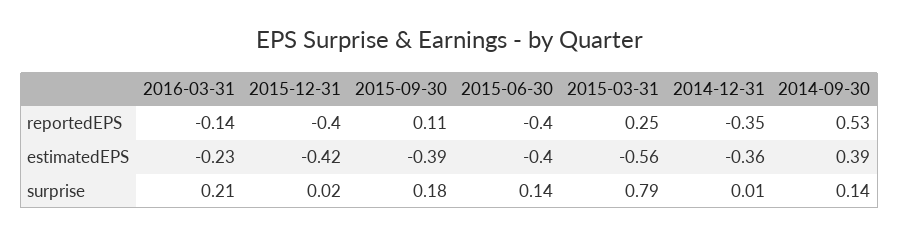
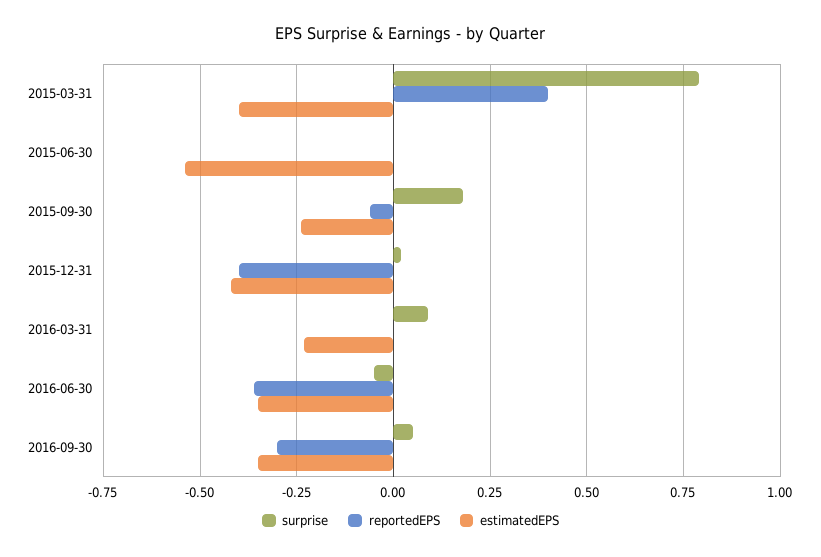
reportedEPS, 2016-03-31: -0.14 -> 0
reportedEPS, 2015-09-30: 0.11 -> -0.05
reportedEPS, 2015-06-30: -0.4 -> 0
reportedEPS, 2015-03-31: 0.25 -> 0.4
reportedEPS, 2014-12-31: -0.35 -> none
reportedEPS, 2014-09-30: 0.53 -> none
estimatedEPS, 2015-09-30: -0.39 -> -0.25
estimatedEPS, 2015-06-30: -0.4 -> -0.55
estimatedEPS, 2015-03-31: -0.56 -> -0.4
estimatedEPS, 2014-12-31: -0.36 -> none
estimatedEPS, 2014-09-30: 0.39 -> none
surprise, 2016-03-31: 0.21 -> 0.1
surprise, 2015-06-30: 0.14 -> 0
surprise, 2014-12-31: 0.01 -> none
surprise, 2014-09-30: 0.14 -> none
surprise, 2016-06-30: none -> -0.05
reportedEPS, 2016-06-30: none -> -0.35
estimatedEPS, 2016-06-30: none -> -0.35
surprise, 2016-09-30: none -> 0.05
reportedEPS, 2016-09-30: none -> -0.3
estimatedEPS, 2016-09-30: none -> -0.35

